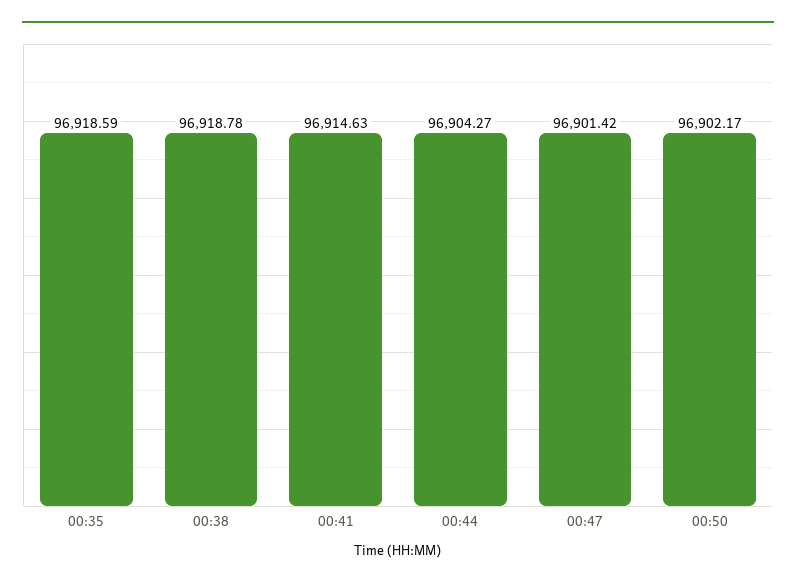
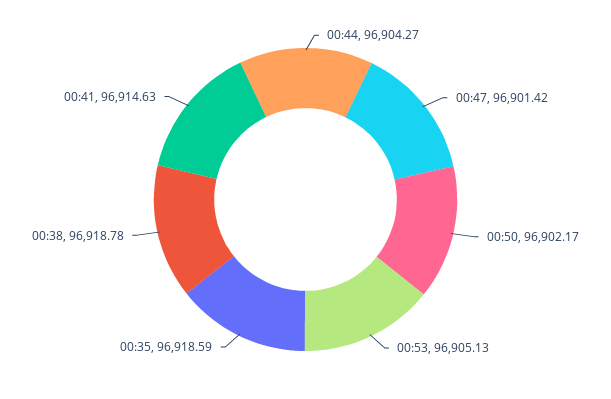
00:53: none -> 96905.13

